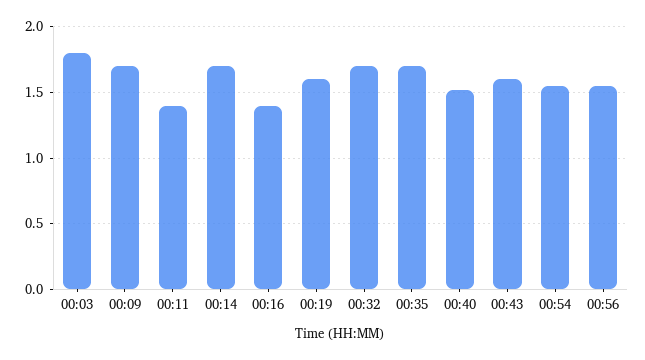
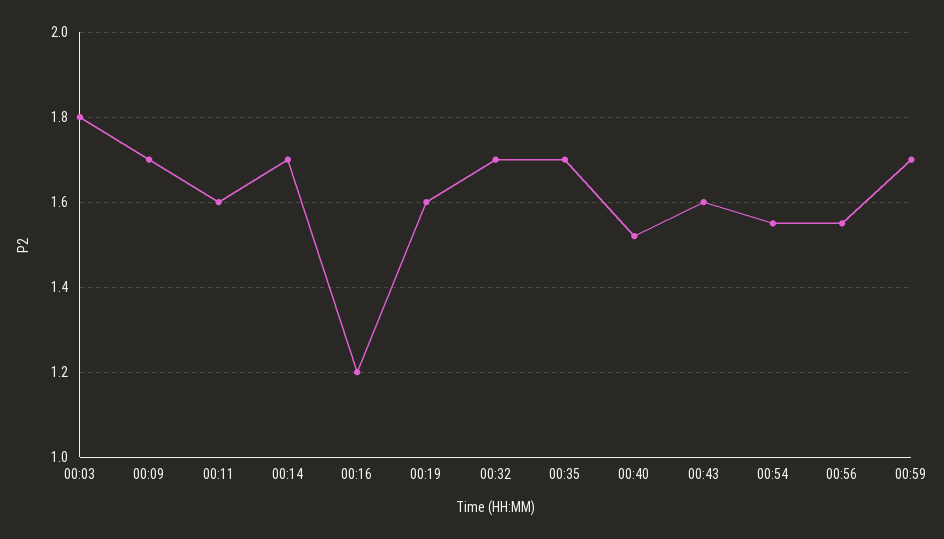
00:11: 1.4 -> 1.6
00:16: 1.4 -> 1.2
00:59: none -> 1.7

